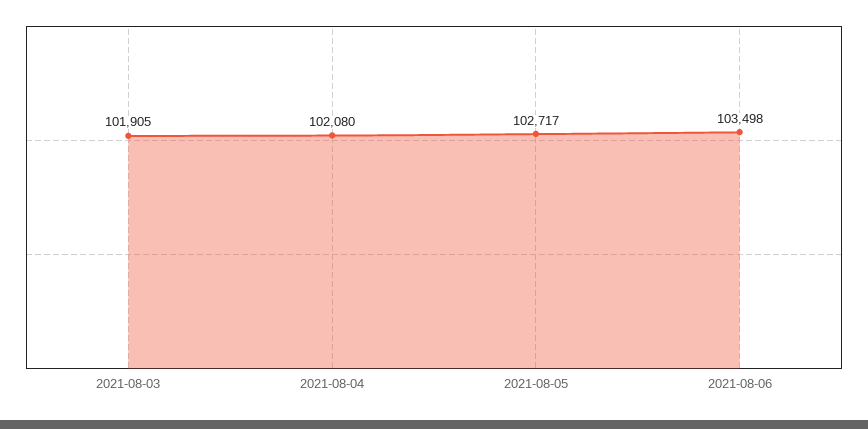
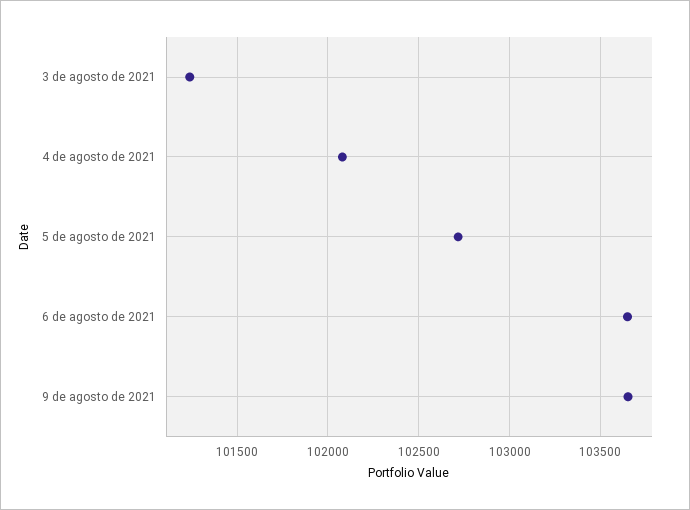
2021-08-03: 101905 -> 101250
2021-08-06: 103498 -> 103650
9 de agosto de 2021: none -> 103650

